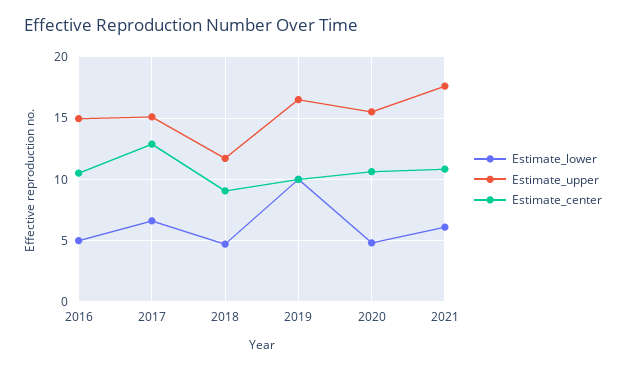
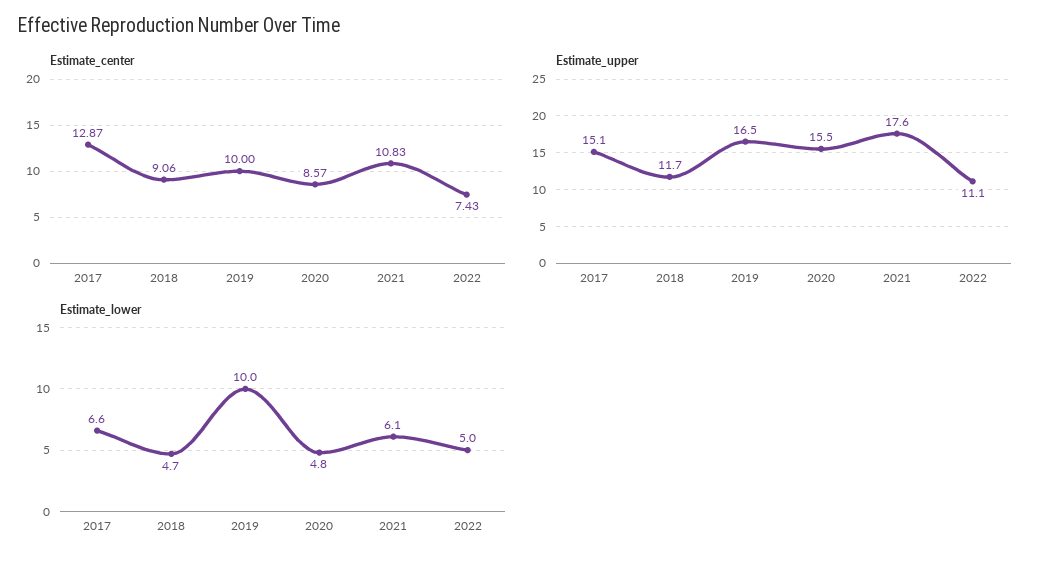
Estimate_lower, 2016: 5 -> none
Estimate_upper, 2016: 15 -> none
Estimate_center, 2016: 10.5 -> none
Estimate_center, 2020: 10.5 -> 8.57
Estimate_center, 2022: none -> 7.43
Estimate_upper, 2022: none -> 11.1
Estimate_lower, 2022: none -> 5

